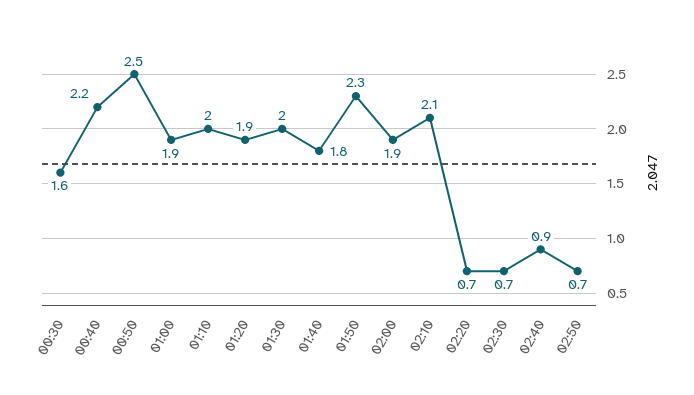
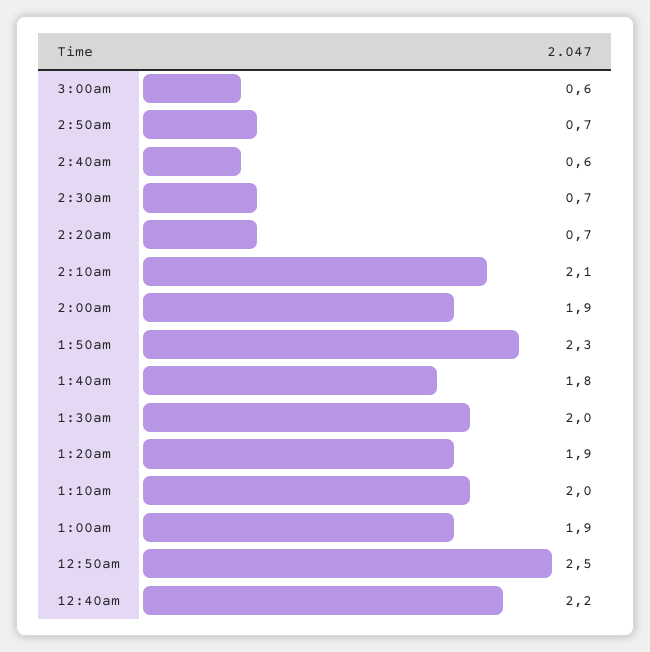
00:30: 1.6 -> none
02:40: 0.9 -> 0.6
3:00am: none -> 0.6

